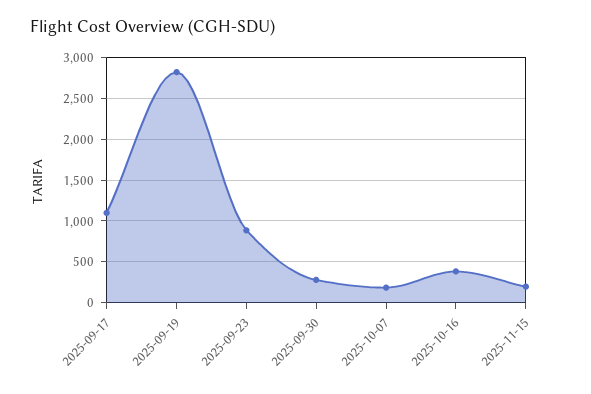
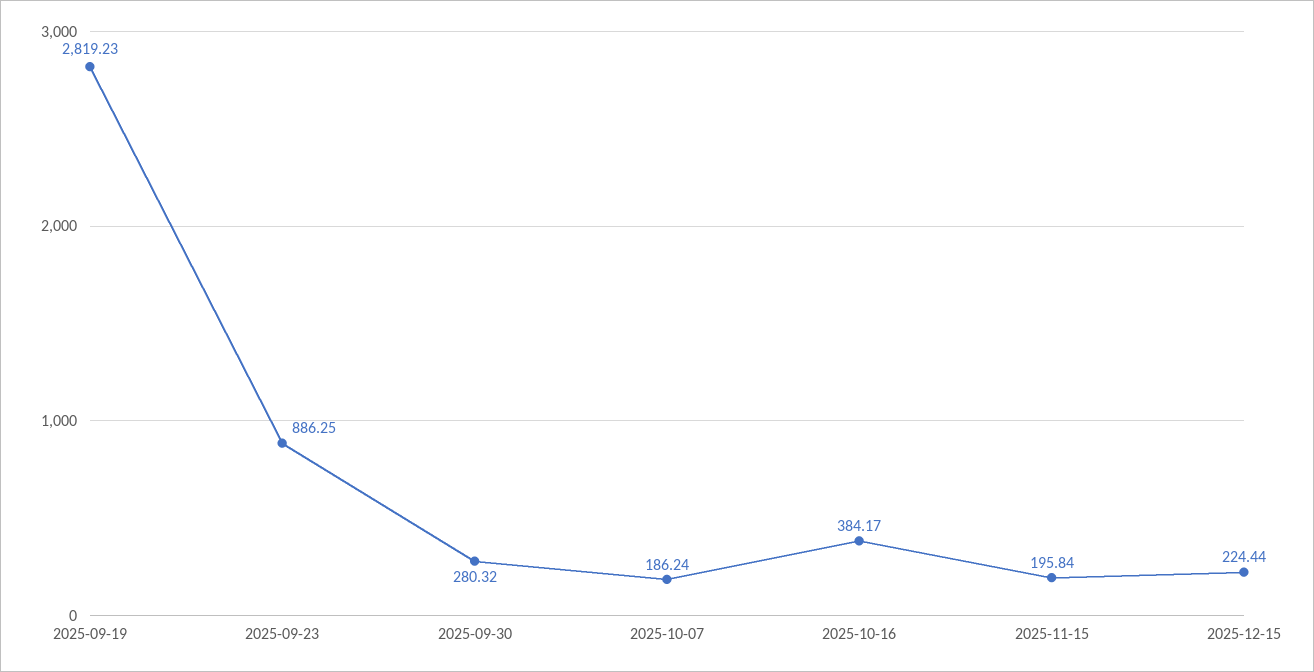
2025-09-17: 1100 -> none
2025-12-15: none -> 224.44

